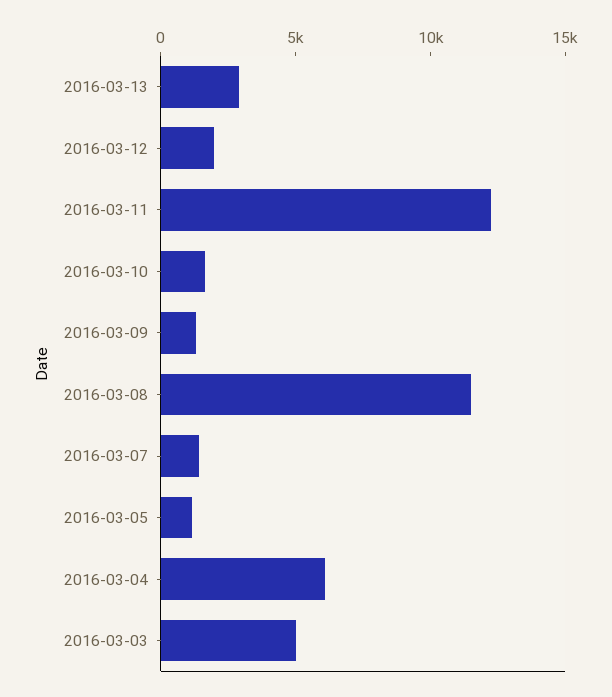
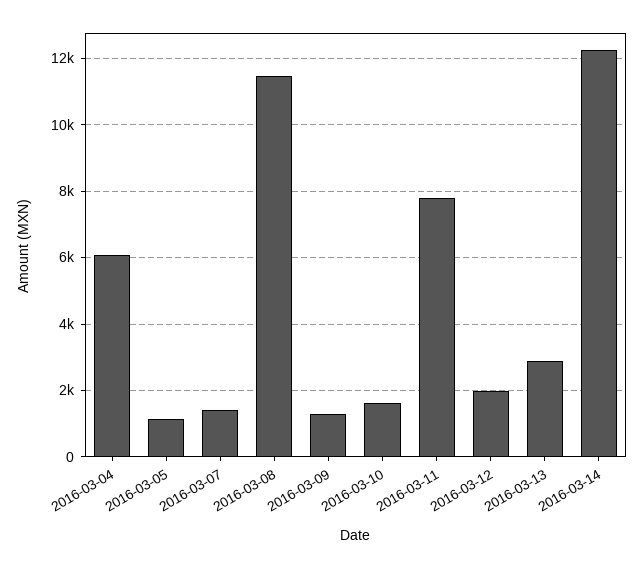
2016-03-11: 12000 -> 7800
2016-03-03: 5000 -> none
2016-03-14: none -> 12200

